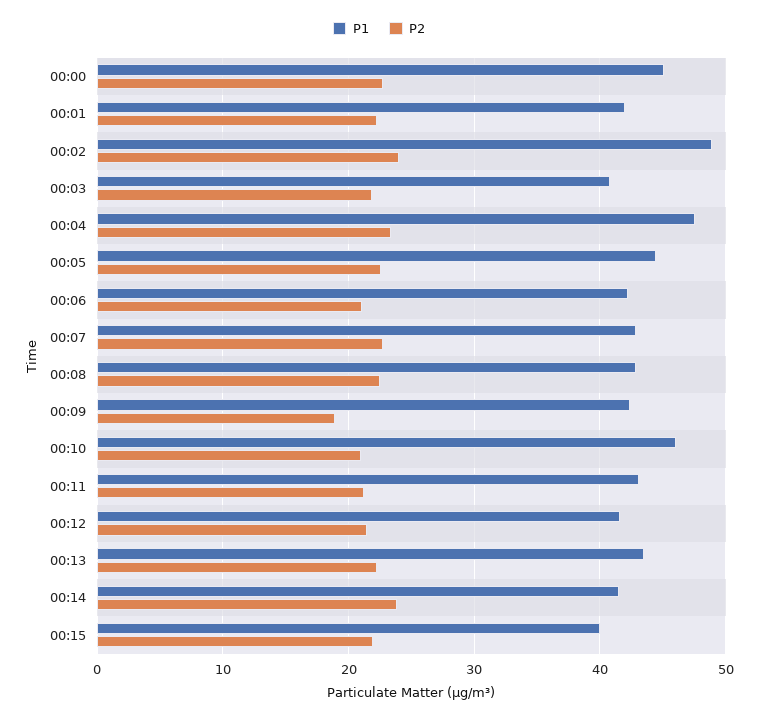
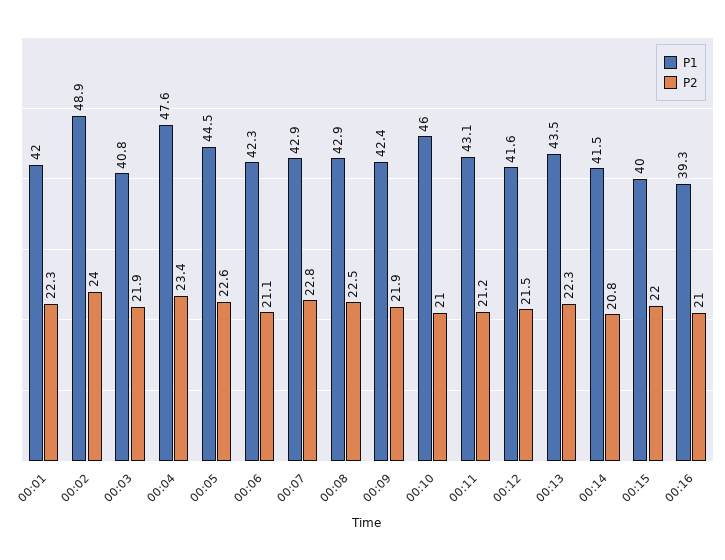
P1, 00:00: 45 -> none
P2, 00:00: 23 -> none
P2, 00:09: 19 -> 21.9
P2, 00:14: 24 -> 20.8
P1, 00:16: none -> 39.3
P2, 00:16: none -> 21

